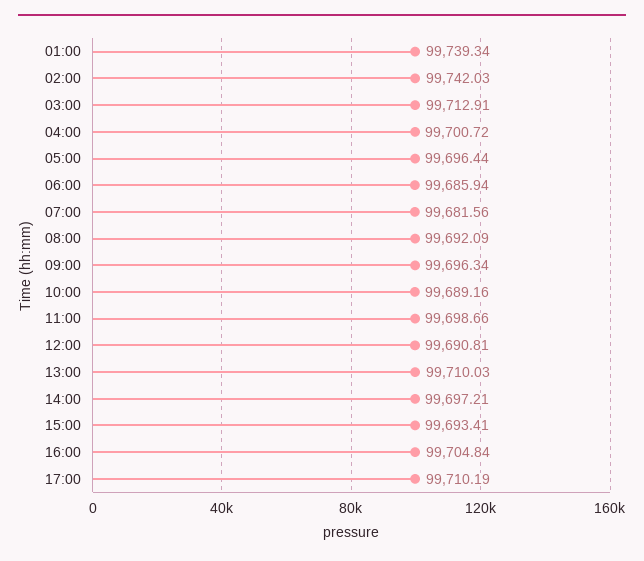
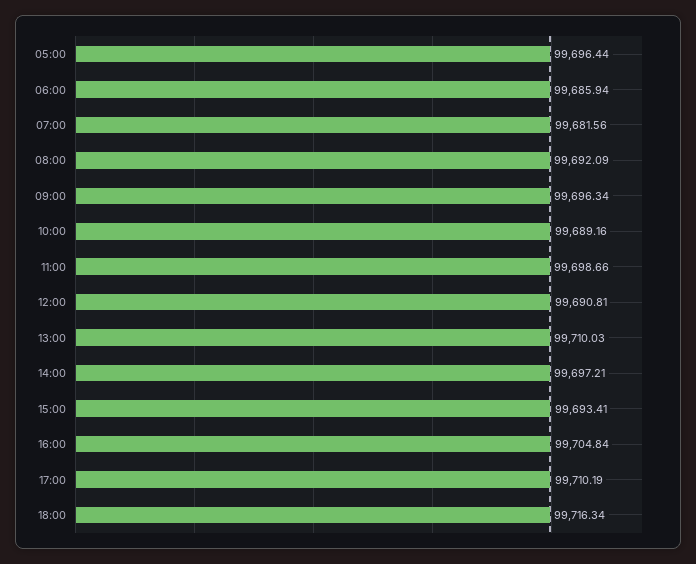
01:00: 99739.34 -> none
02:00: 99742.03 -> none
03:00: 99712.91 -> none
04:00: 99700.72 -> none
18:00: none -> 99716.34

